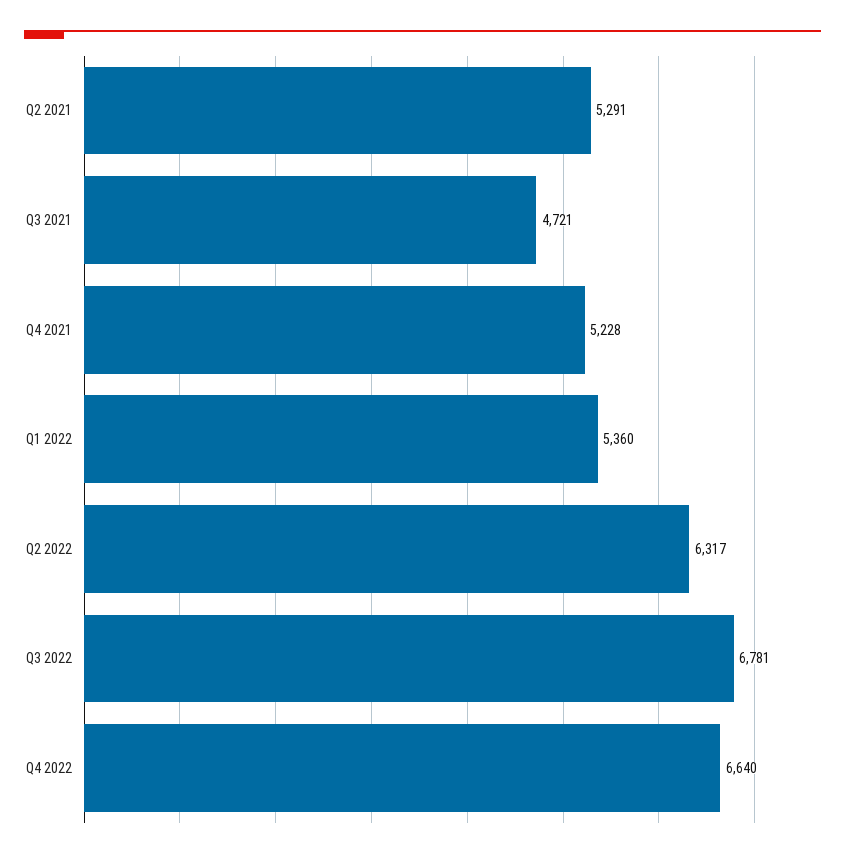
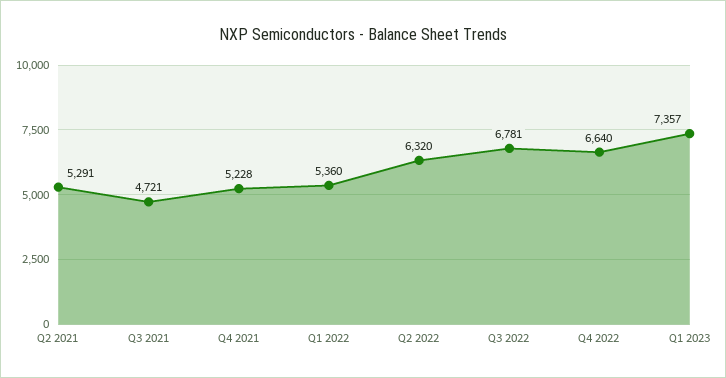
Q2 2022: 6317 -> 6320
Q1 2023: none -> 7357

